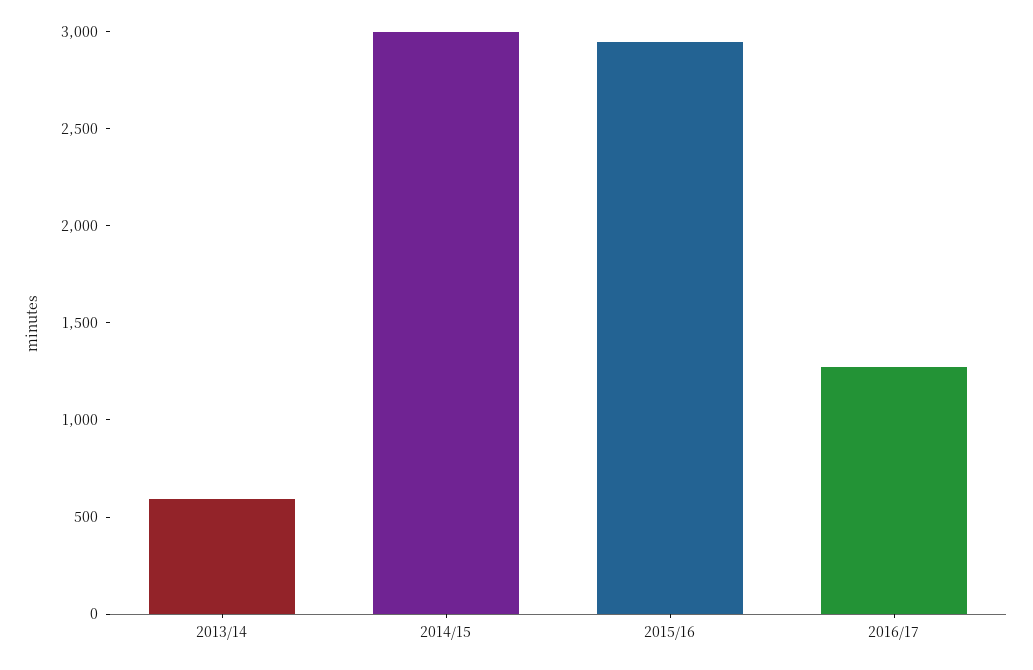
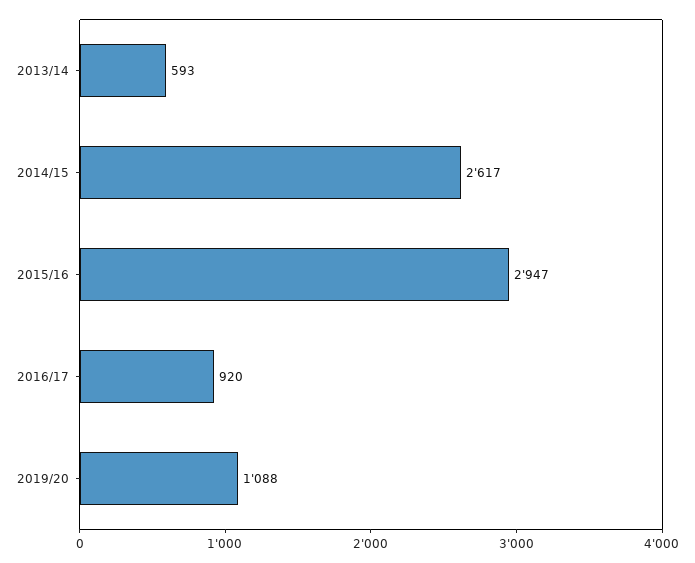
2014/15: 3000 -> 2617
2016/17: 1300 -> 920
2019/20: none -> 1088

